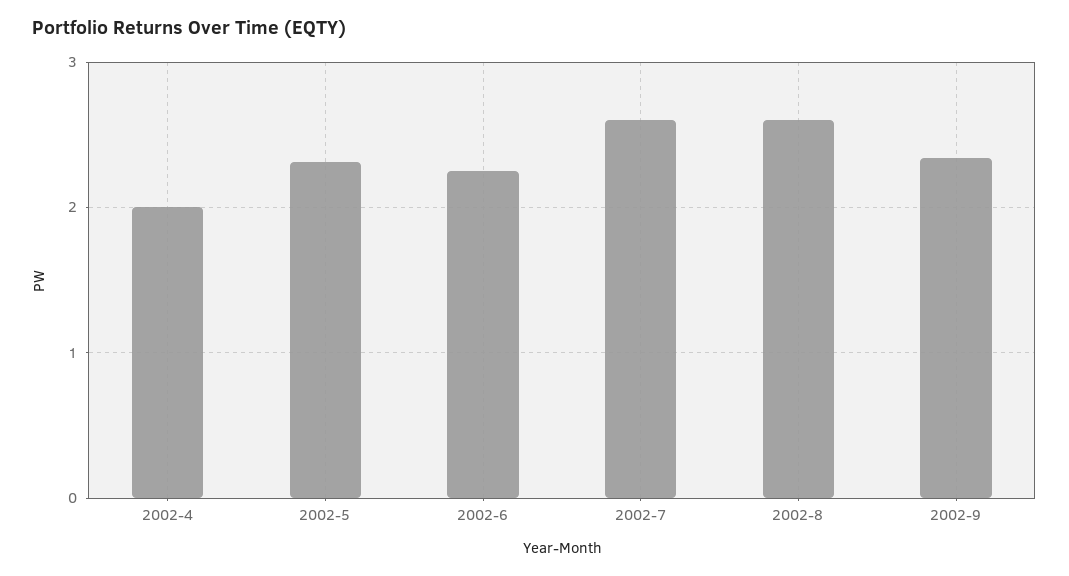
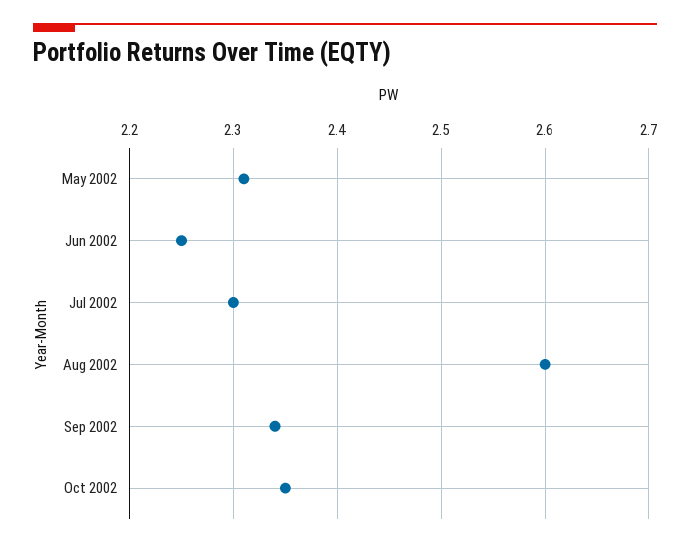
2002-4: 2 -> none
2002-7: 2.6 -> 2.3
Oct 2002: none -> 2.35

